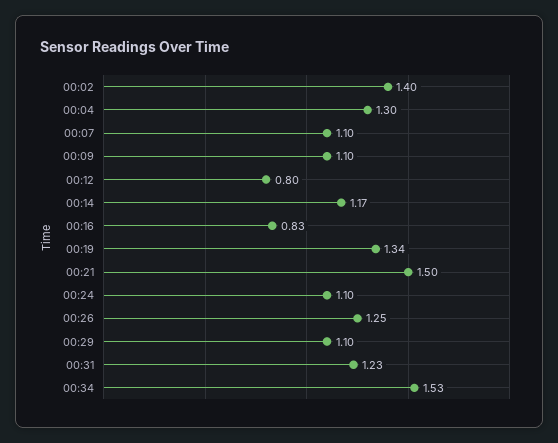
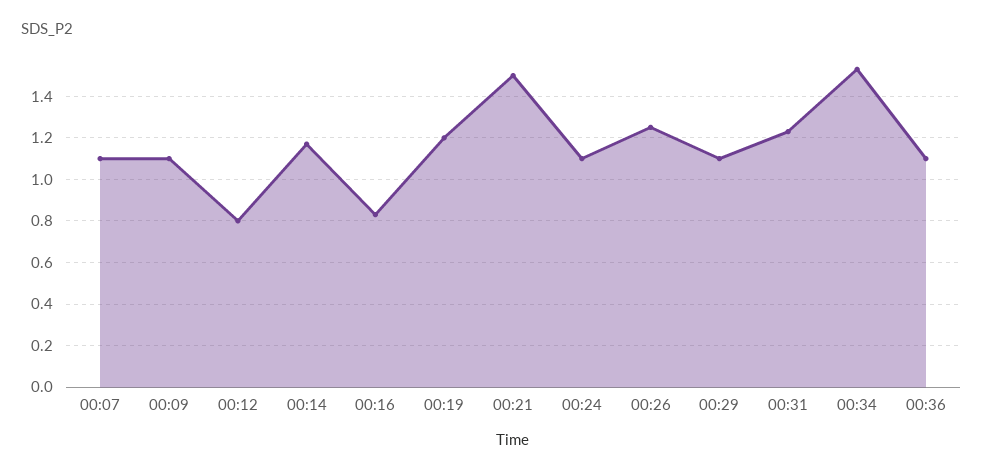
00:02: 1.4 -> none
00:04: 1.3 -> none
00:19: 1.34 -> 1.2
00:36: none -> 1.1

